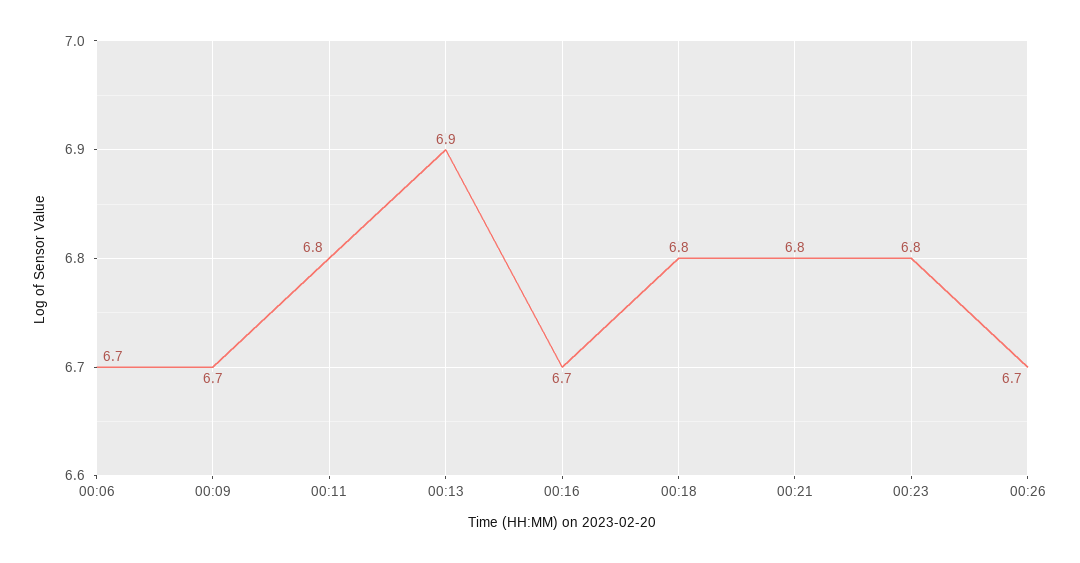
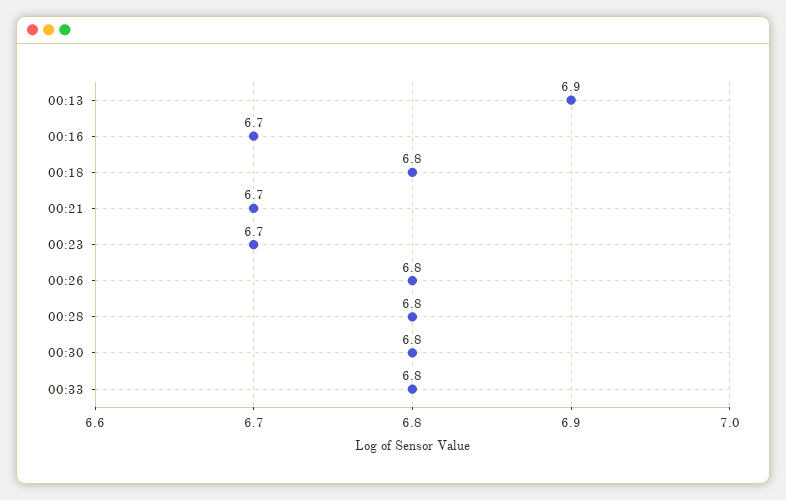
00:06: 6.7 -> none
00:09: 6.7 -> none
00:11: 6.8 -> none
00:21: 6.8 -> 6.7
00:23: 6.8 -> 6.7
00:26: 6.7 -> 6.8
00:28: none -> 6.8
00:30: none -> 6.8
00:33: none -> 6.8

